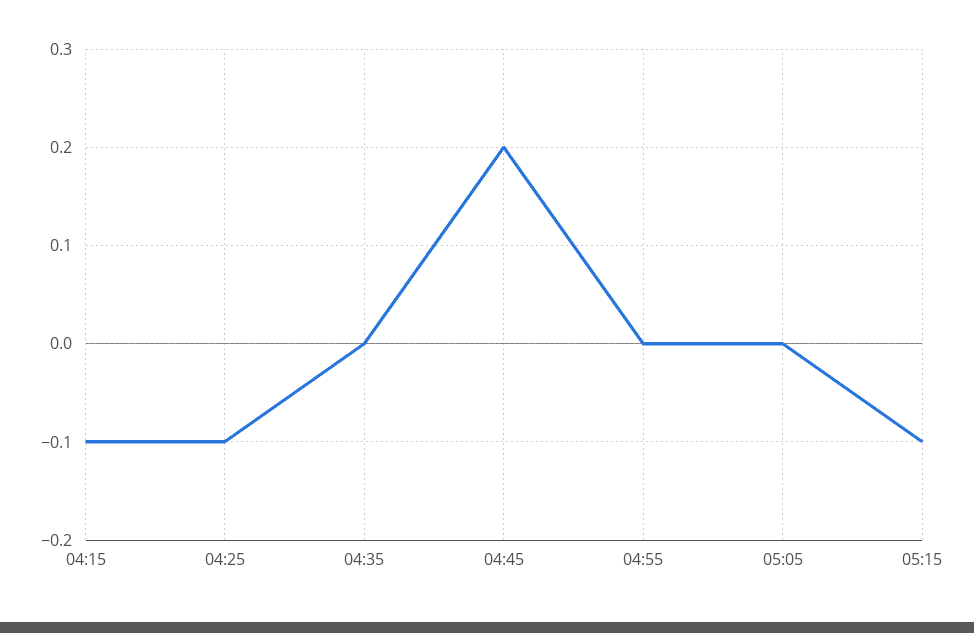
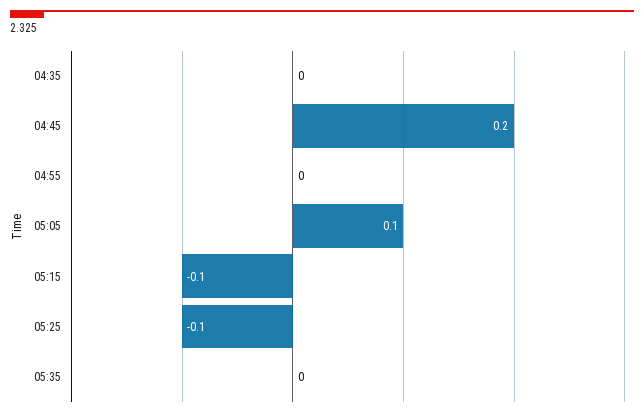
04:15: -0.1 -> none
04:25: -0.1 -> none
05:05: 0 -> 0.1
05:25: none -> -0.1
05:35: none -> 0

